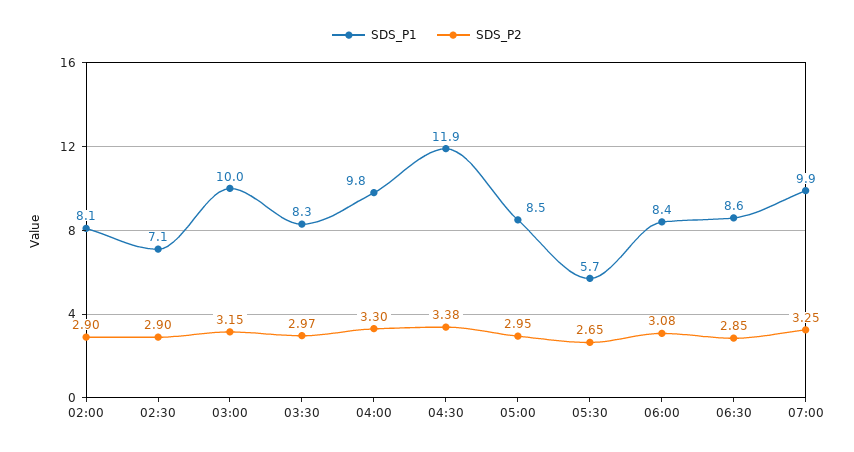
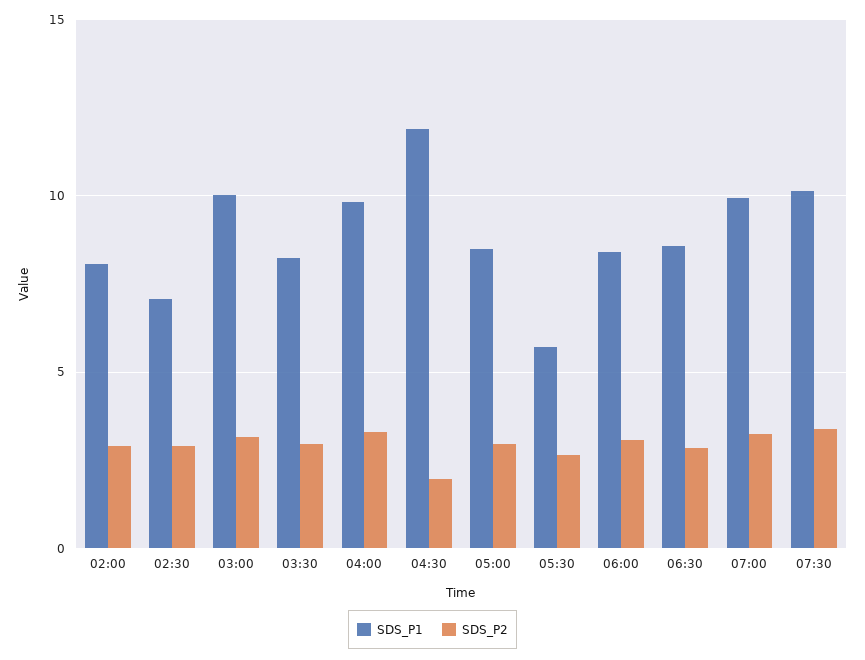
SDS_P2, 04:30: 3.38 -> 2
SDS_P1, 07:30: none -> 10
SDS_P2, 07:30: none -> 3.5

